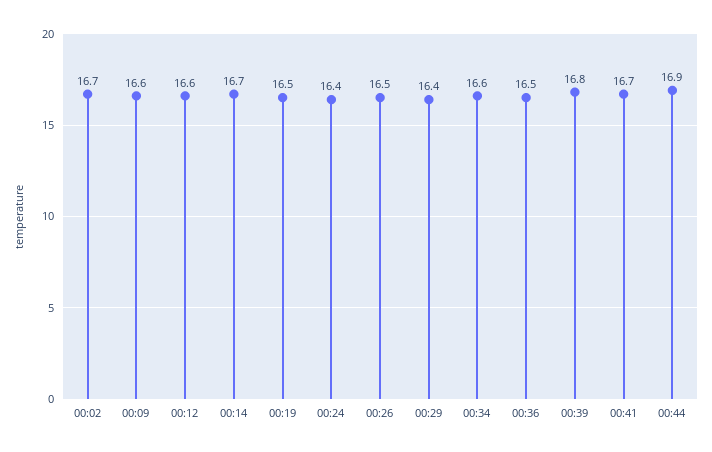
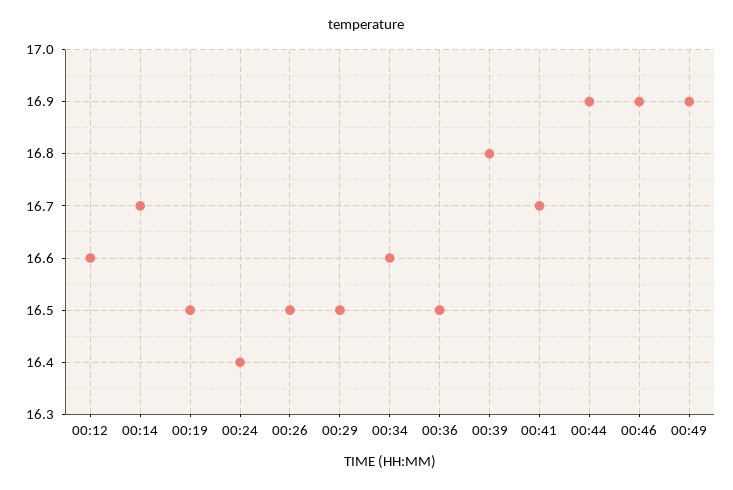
00:02: 16.7 -> none
00:09: 16.6 -> none
00:29: 16.4 -> 16.5
00:46: none -> 16.9
00:49: none -> 16.9

